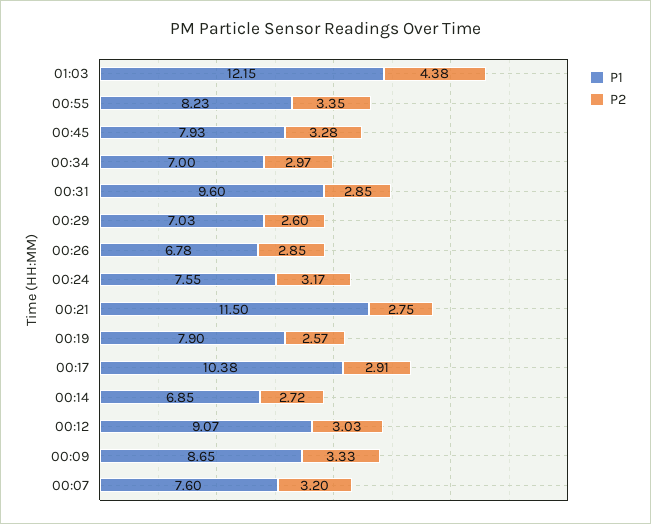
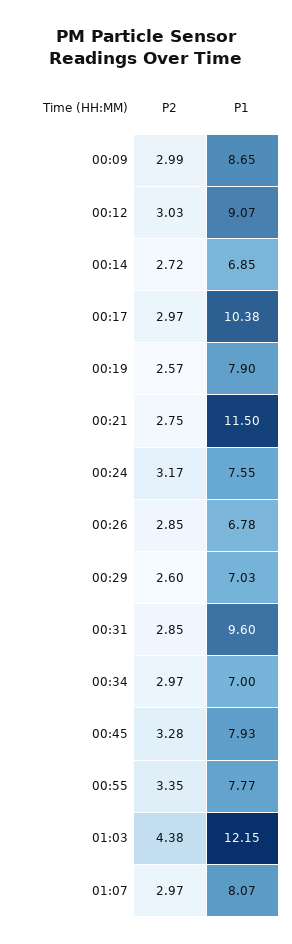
P1, 00:55: 8.23 -> 7.77
P2, 00:17: 2.91 -> 2.97
P2, 00:09: 3.33 -> 2.99
P1, 00:07: 7.6 -> none
P2, 00:07: 3.2 -> none
P2, 01:07: none -> 2.97
P1, 01:07: none -> 8.07

